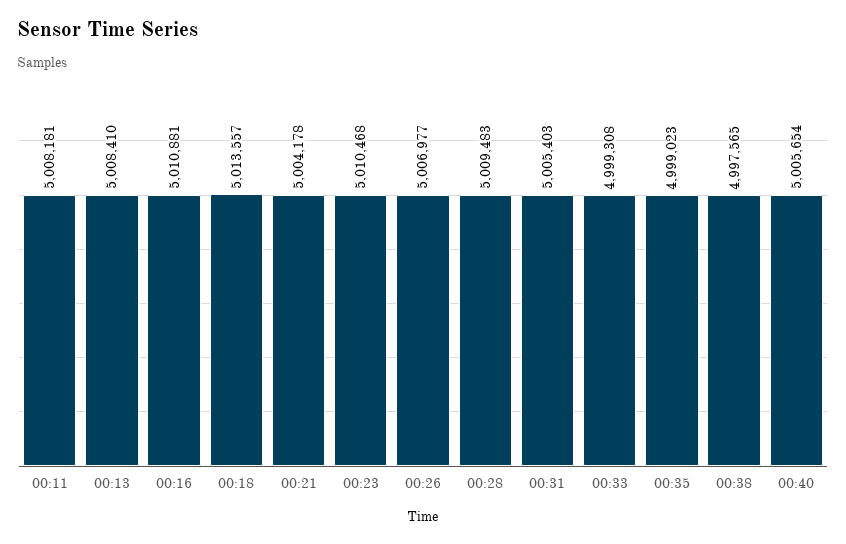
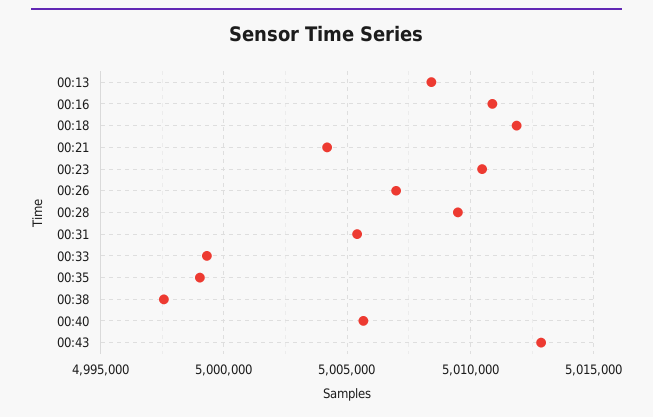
00:11: 5008181 -> none
00:18: 5013557 -> 5012000
00:43: none -> 5013000

